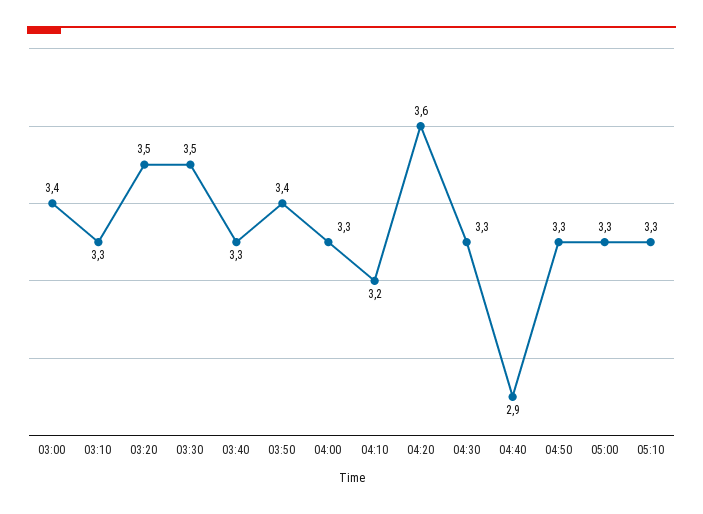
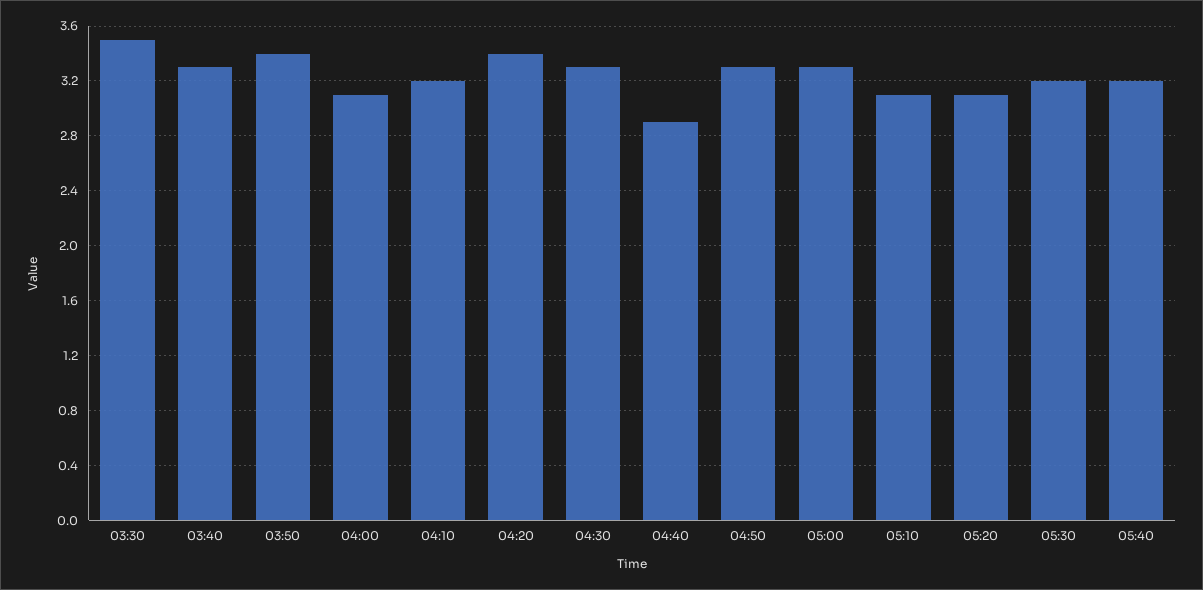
03:00: 3.4 -> none
03:10: 3.3 -> none
03:20: 3.5 -> none
04:00: 3.3 -> 3.1
04:20: 3.6 -> 3.4
05:10: 3.3 -> 3.1
05:20: none -> 3.1
05:30: none -> 3.2
05:40: none -> 3.2

